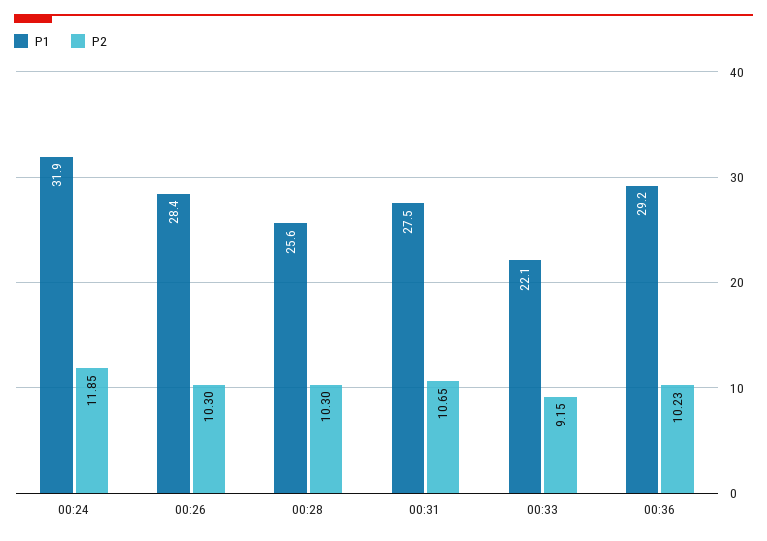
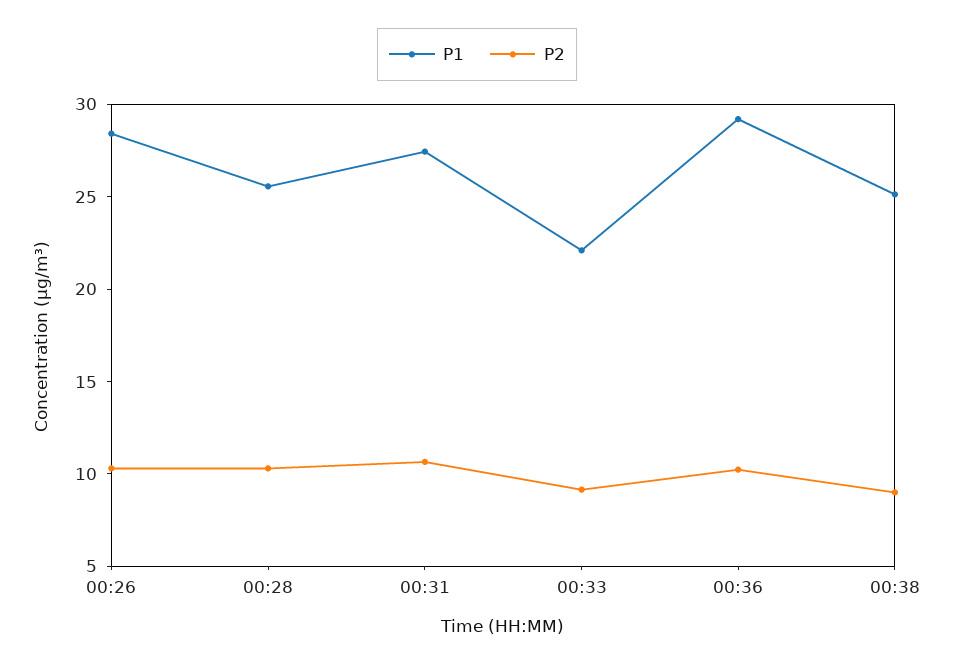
P1, 00:24: 31.9 -> none
P2, 00:24: 11.85 -> none
P1, 00:38: none -> 25
P2, 00:38: none -> 9

